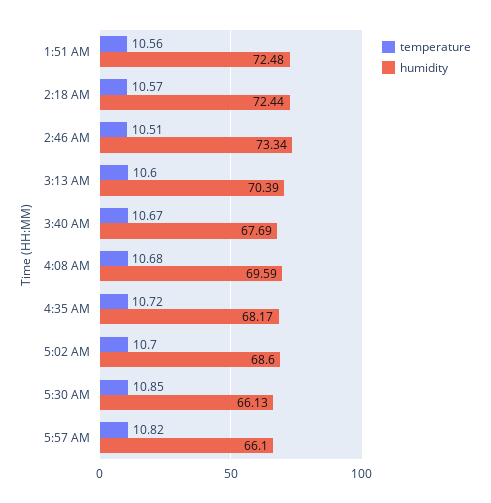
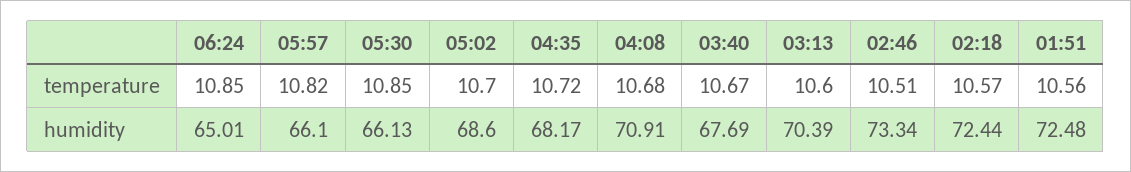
humidity, 4:08 AM: 69.59 -> 70.91
temperature, 06:24: none -> 10.85
humidity, 06:24: none -> 65.01

